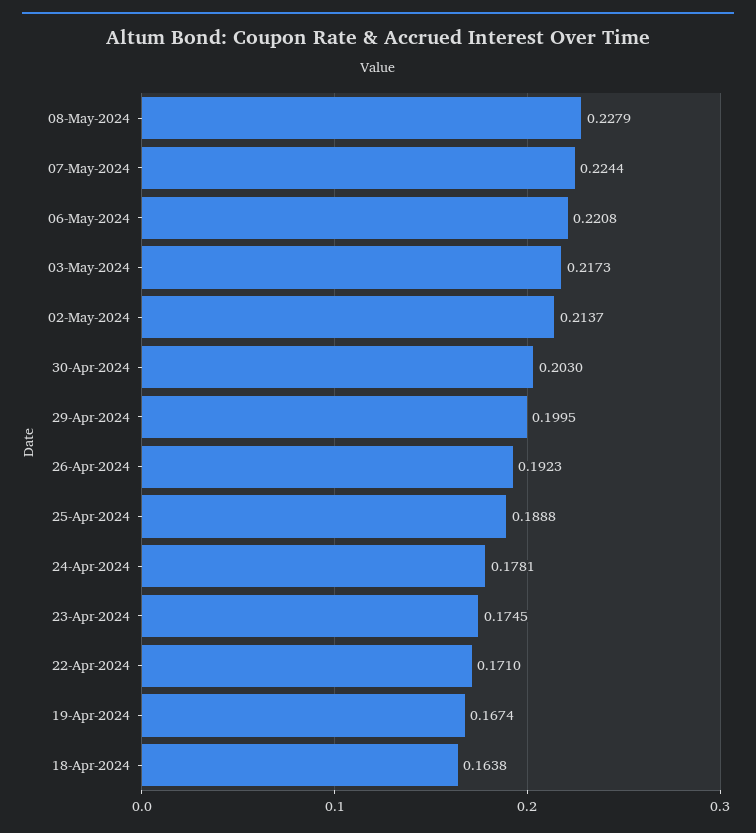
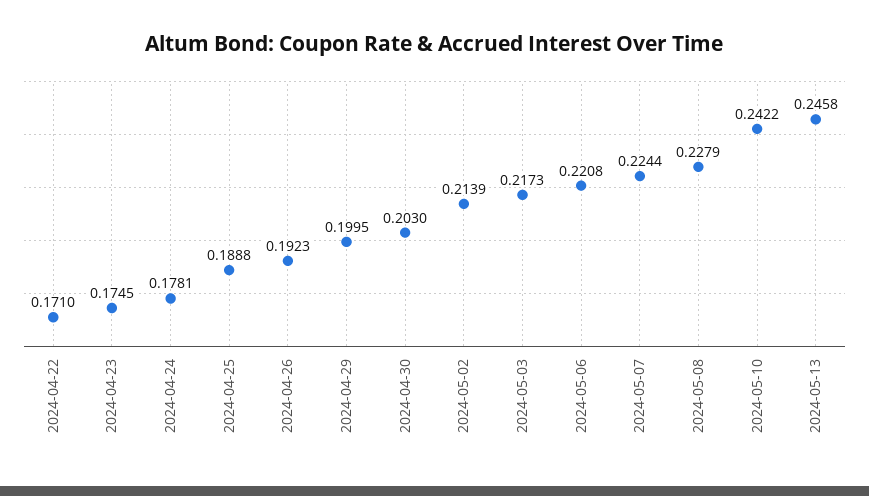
02-May-2024: 0.2137 -> 0.2139
19-Apr-2024: 0.1674 -> none
18-Apr-2024: 0.1638 -> none
2024-05-10: none -> 0.2422
2024-05-13: none -> 0.2458

